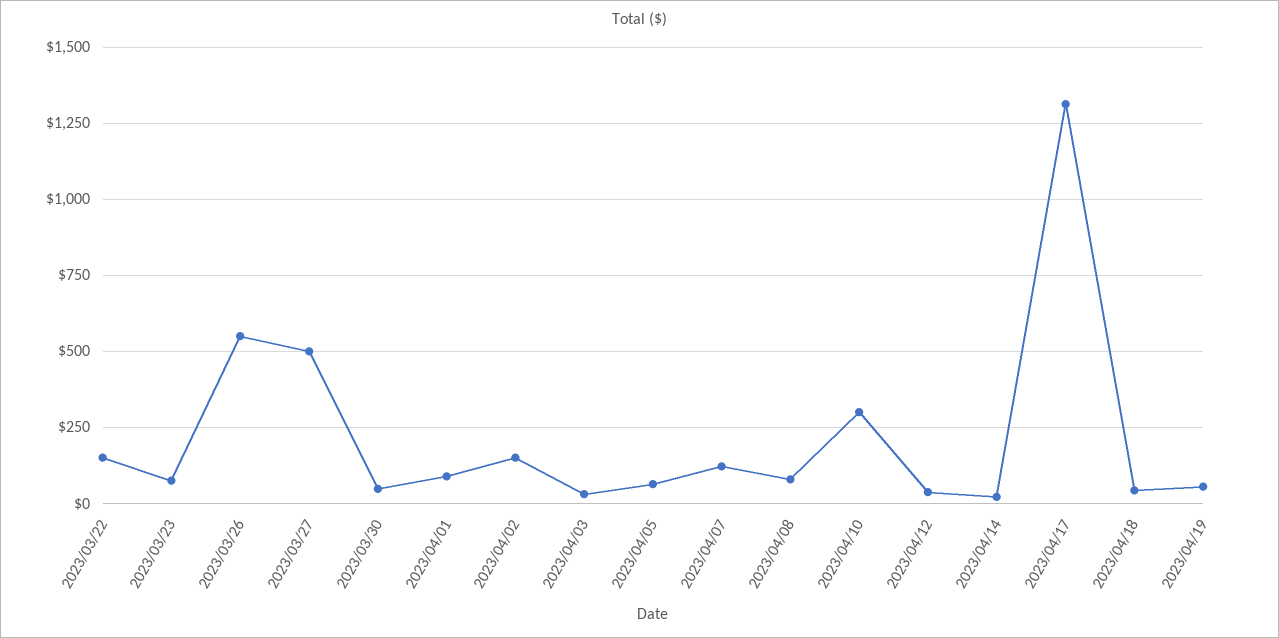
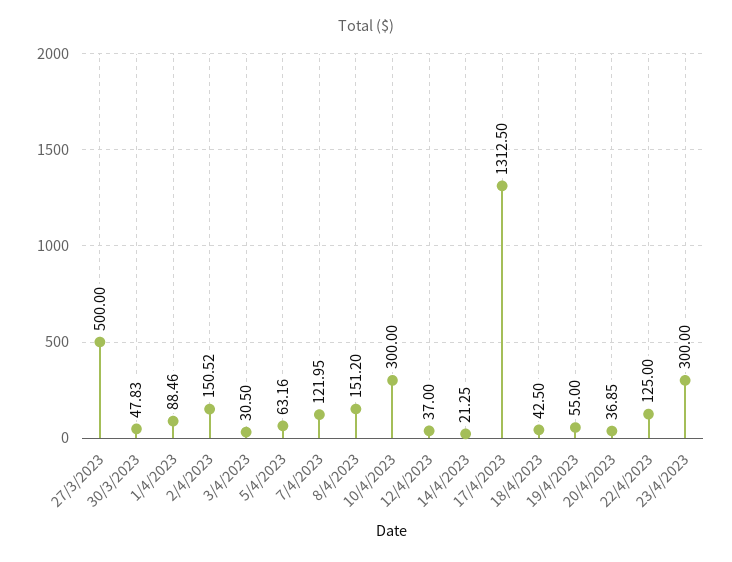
2023/03/22: 150 -> none
2023/03/23: 75 -> none
2023/03/26: 550 -> none
2023/04/08: 75 -> 151.2
20/4/2023: none -> 36.85
22/4/2023: none -> 125
23/4/2023: none -> 300

